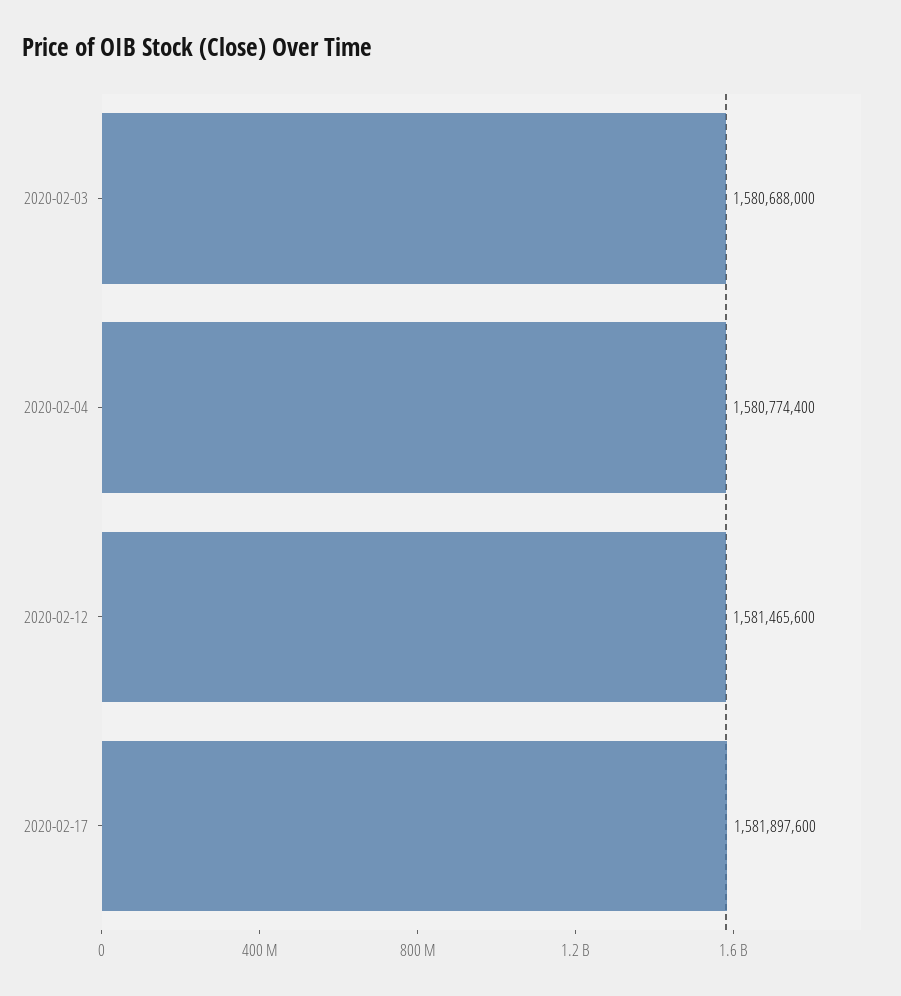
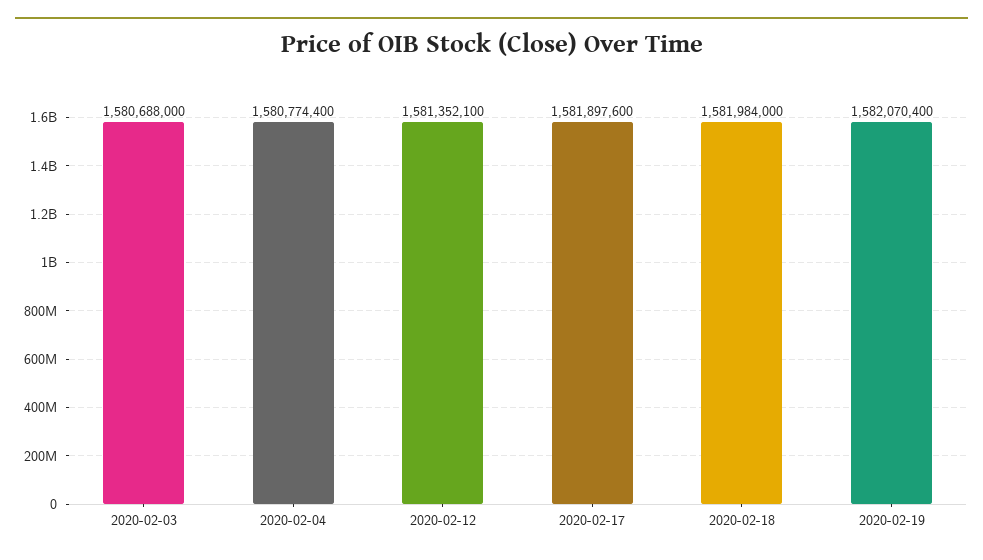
2020-02-12: 1581465600 -> 1581352100
2020-02-18: none -> 1581984000
2020-02-19: none -> 1582070400

